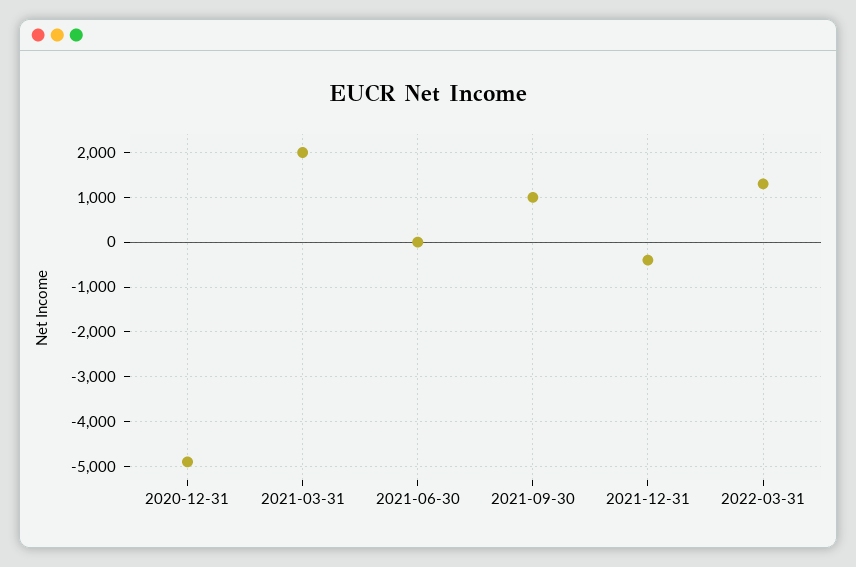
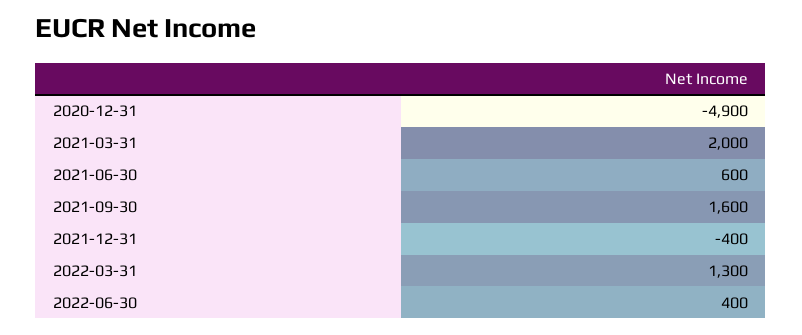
2021-06-30: 0 -> 600
2021-09-30: 1000 -> 1600
2022-06-30: none -> 400

